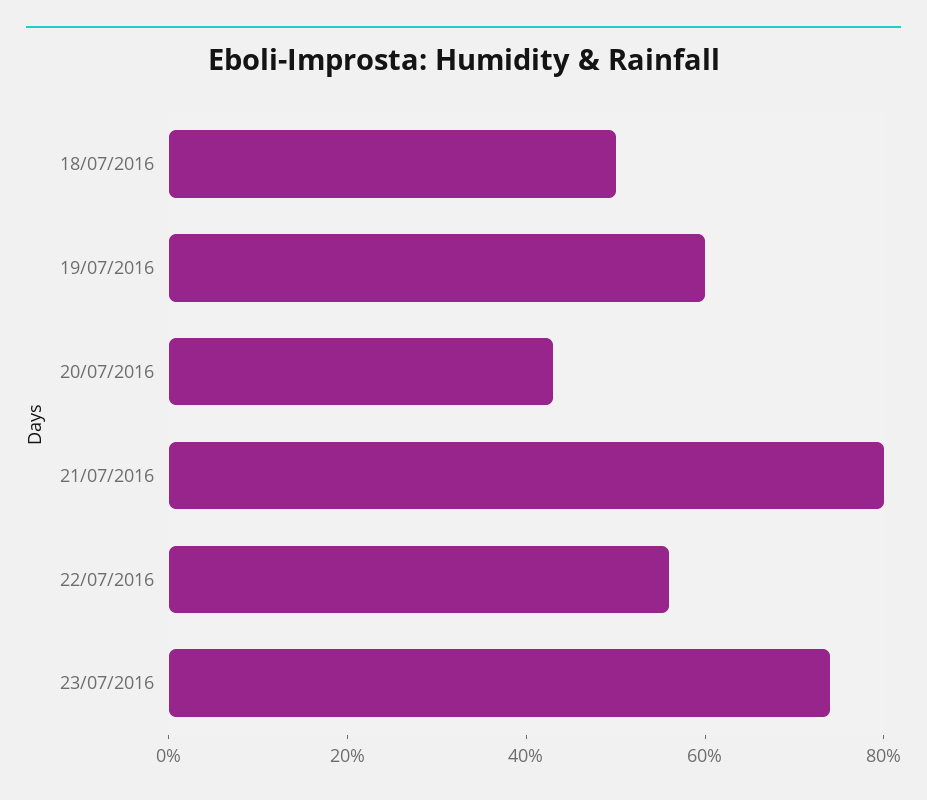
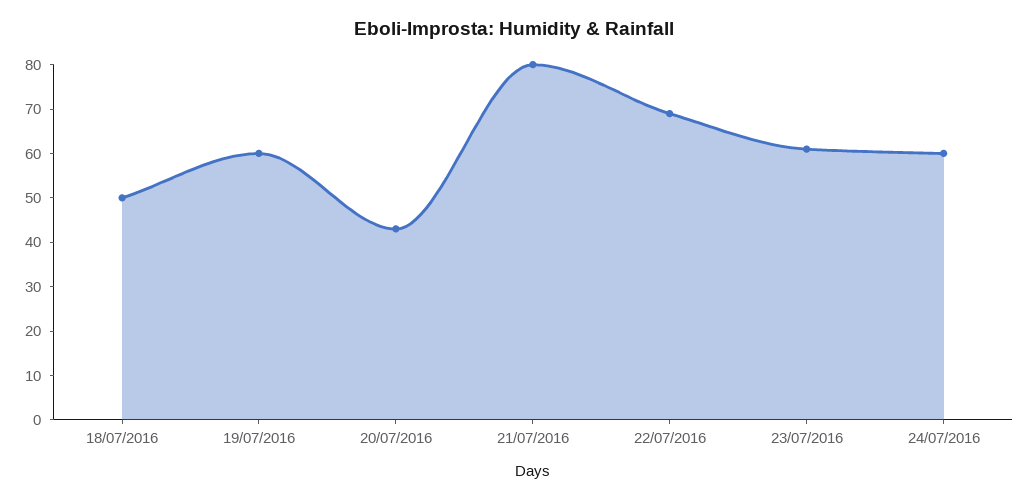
22/07/2016: 55 -> 70
23/07/2016: 75 -> 60
24/07/2016: none -> 60

